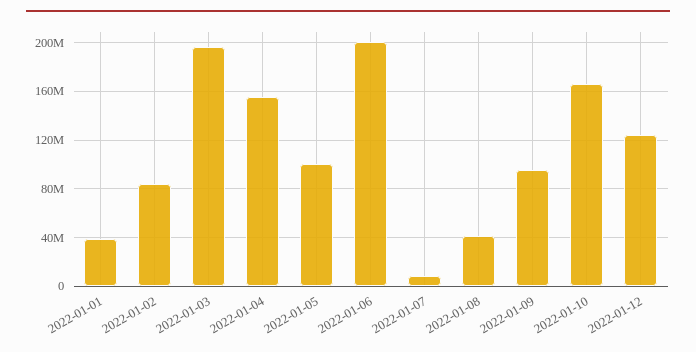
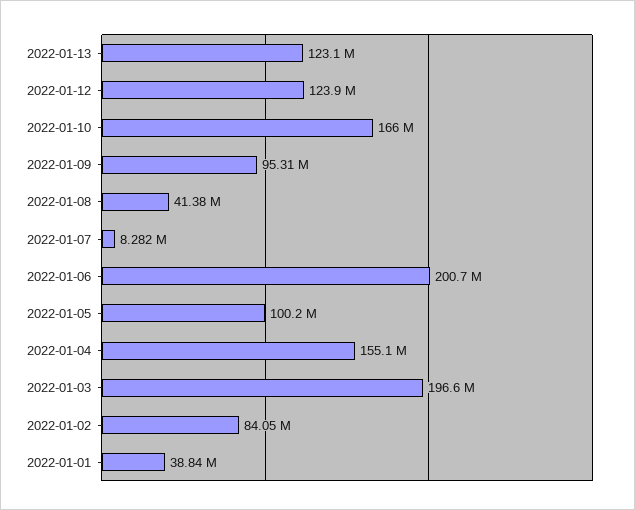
2022-01-13: none -> 123100000

